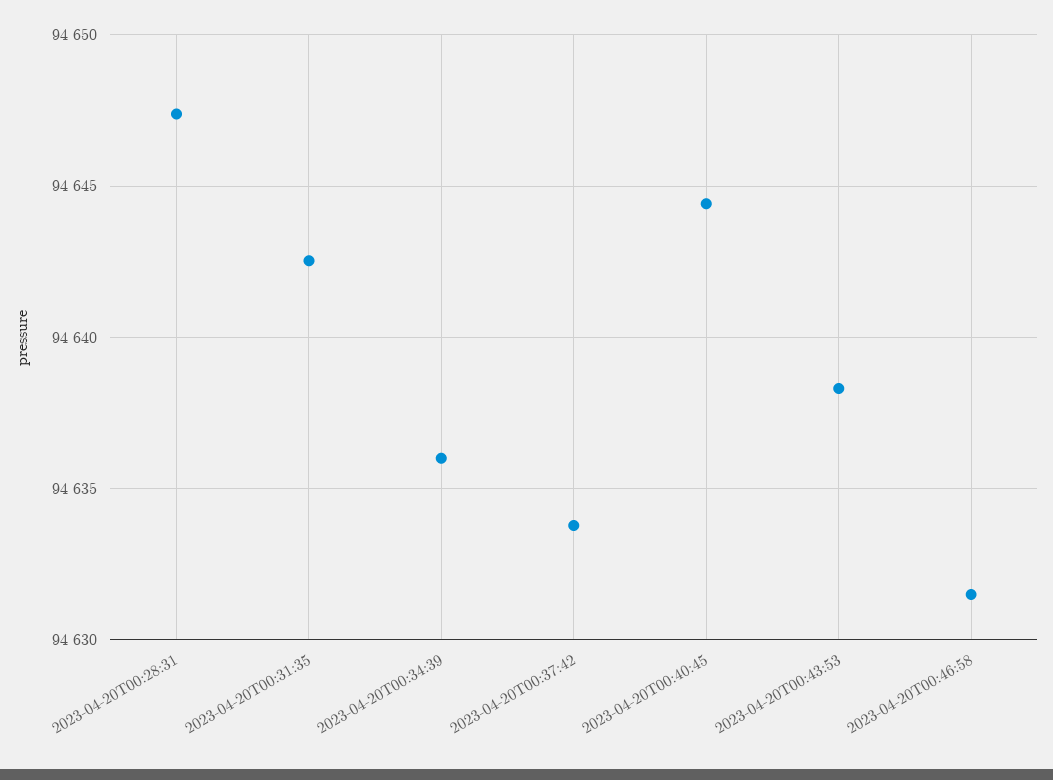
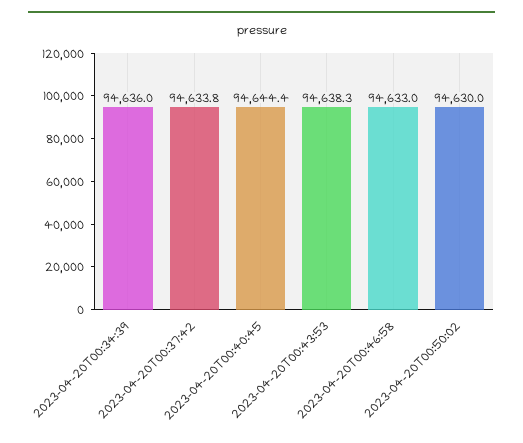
2023-04-20T00:28:31: 94647.5 -> none
2023-04-20T00:31:35: 94642.5 -> none
2023-04-20T00:46:58: 94631.5 -> 94633
2023-04-20T00:50:02: none -> 94630

